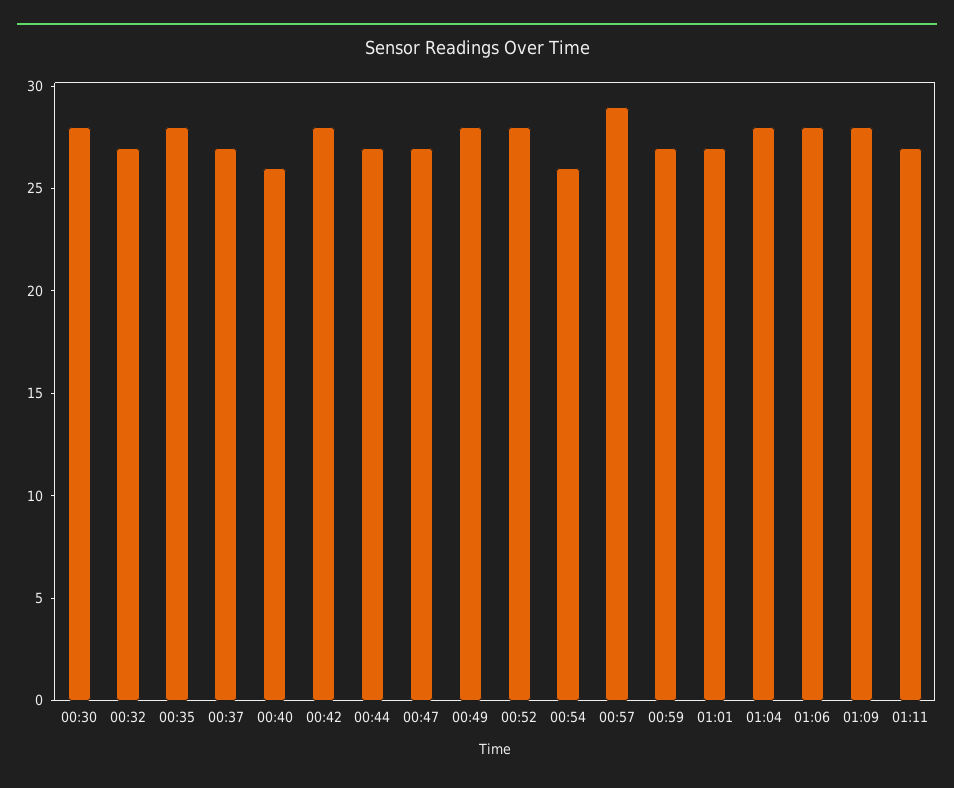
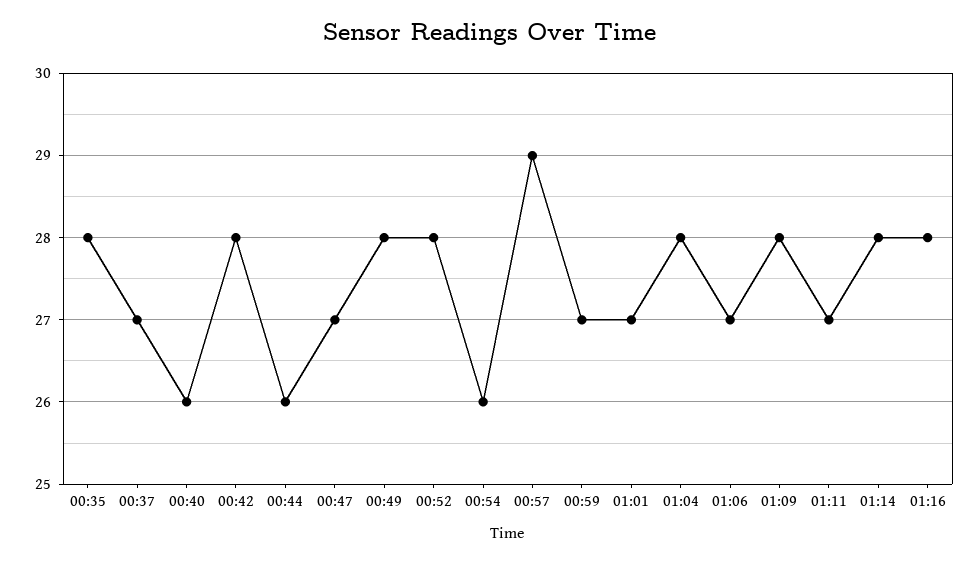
00:30: 28 -> none
00:32: 27 -> none
00:44: 27 -> 26
01:06: 28 -> 27
01:14: none -> 28
01:16: none -> 28

